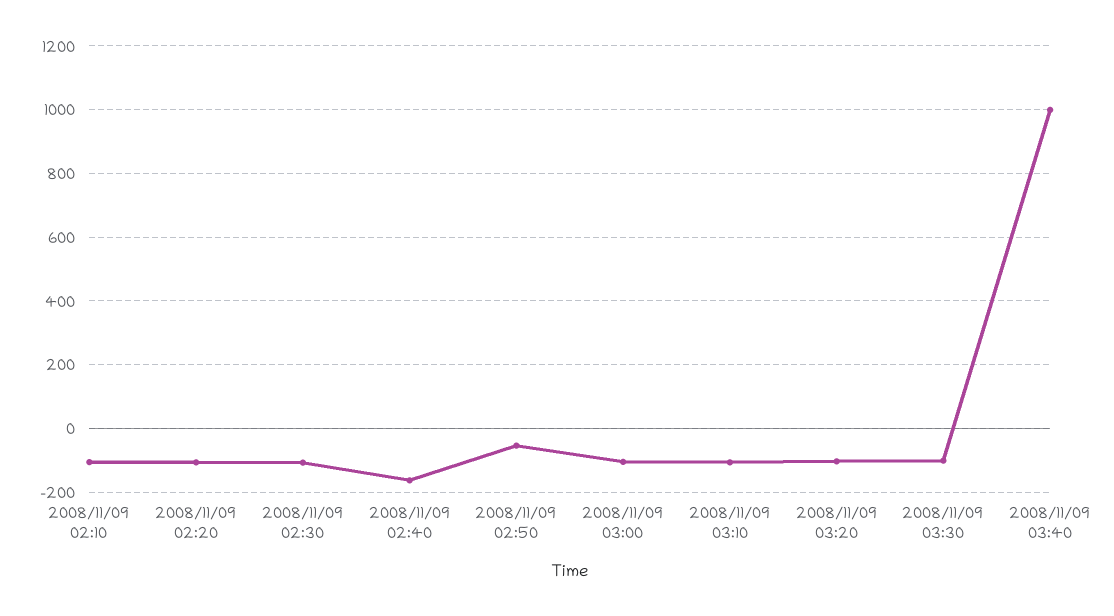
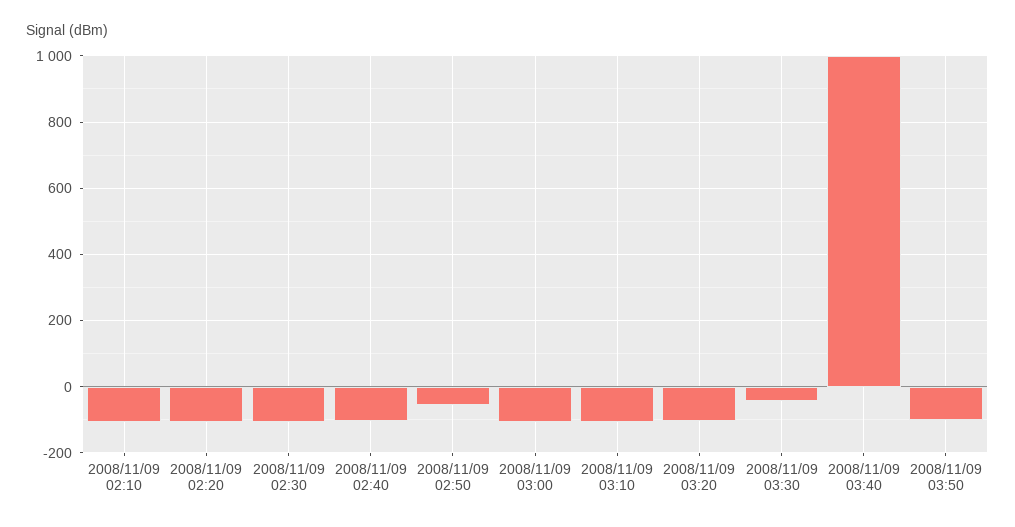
2008/11/09 02:40: -160 -> -100
2008/11/09 03:30: -100 -> -40
2008/11/09 03:50: none -> -100

